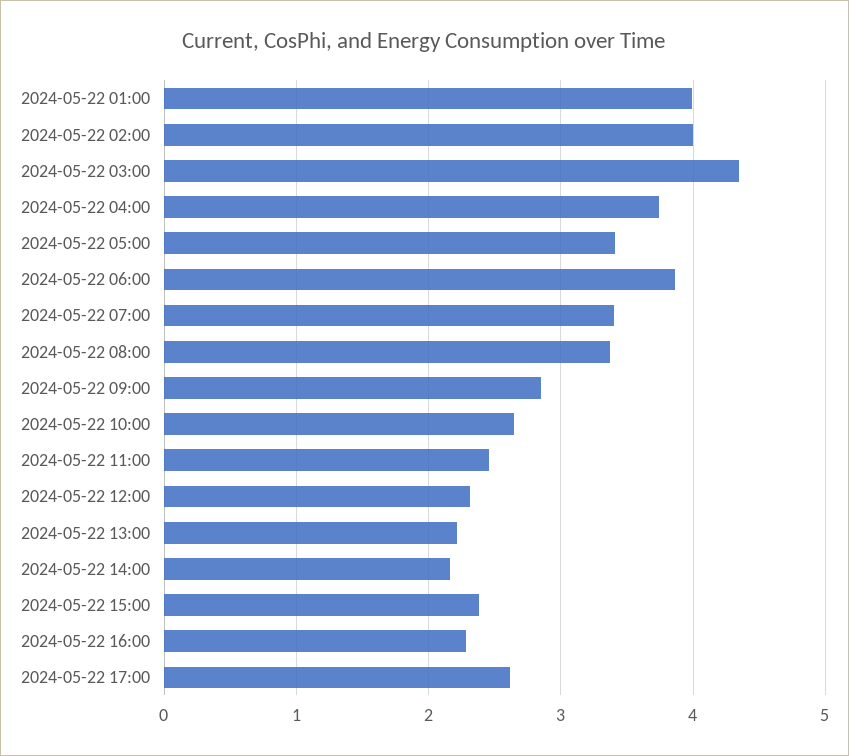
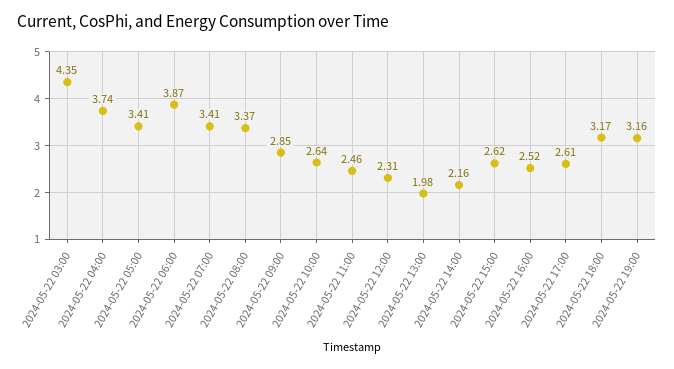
2024-05-22 01:00: 4 -> none
2024-05-22 02:00: 4 -> none
2024-05-22 13:00: 2.2 -> 1.98
2024-05-22 15:00: 2.4 -> 2.62
2024-05-22 16:00: 2.3 -> 2.52
2024-05-22 18:00: none -> 3.17
2024-05-22 19:00: none -> 3.16

